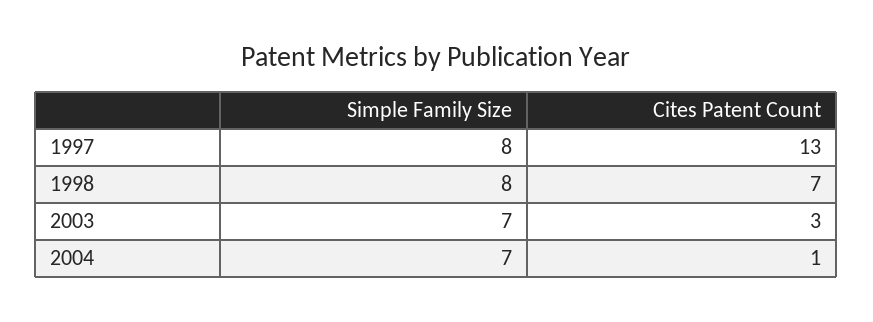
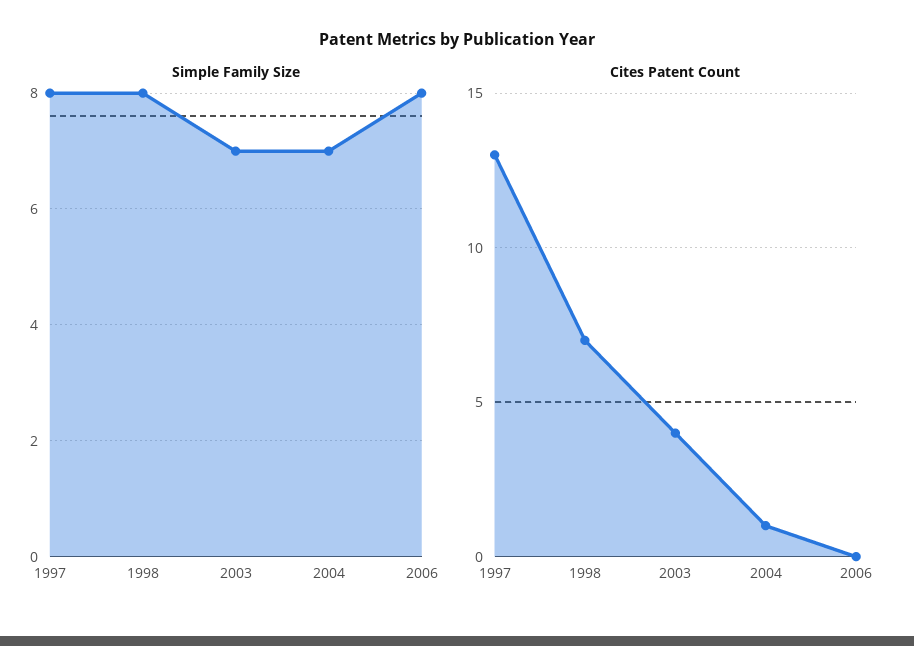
Cites Patent Count, 2003: 3 -> 4
Simple Family Size, 2006: none -> 8
Cites Patent Count, 2006: none -> 0

